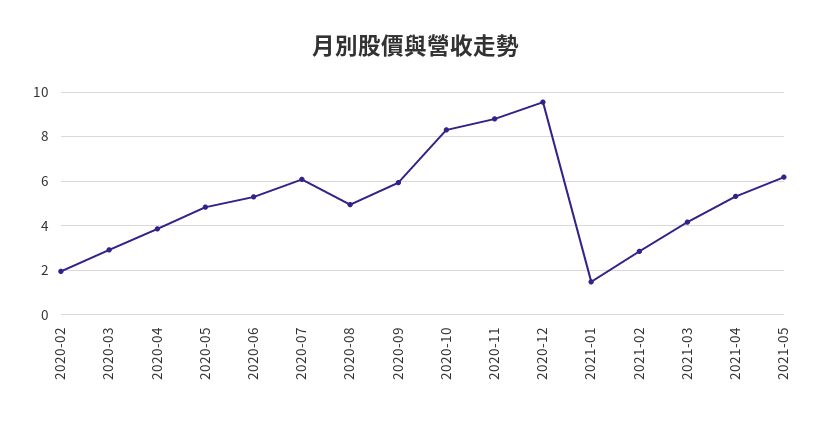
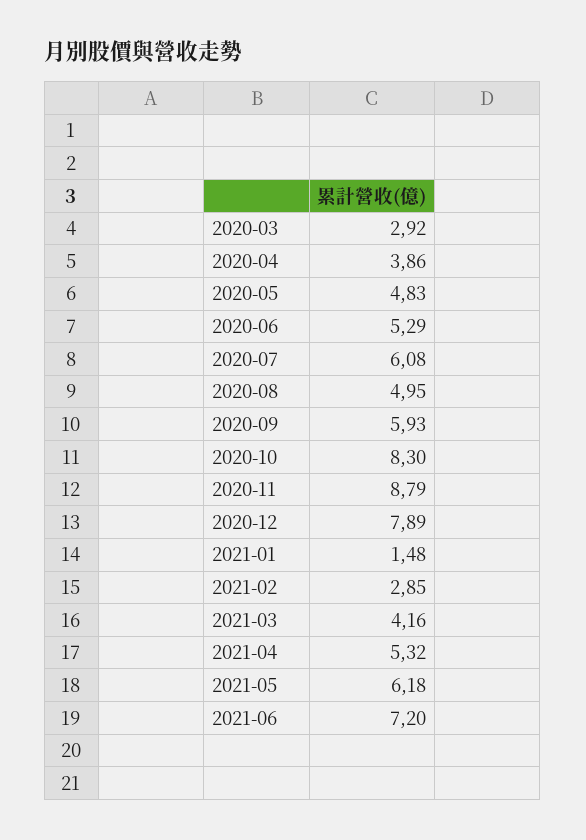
2020-02: 2 -> none
2020-12: 9.5 -> 7.89
2021-06: none -> 7.2

